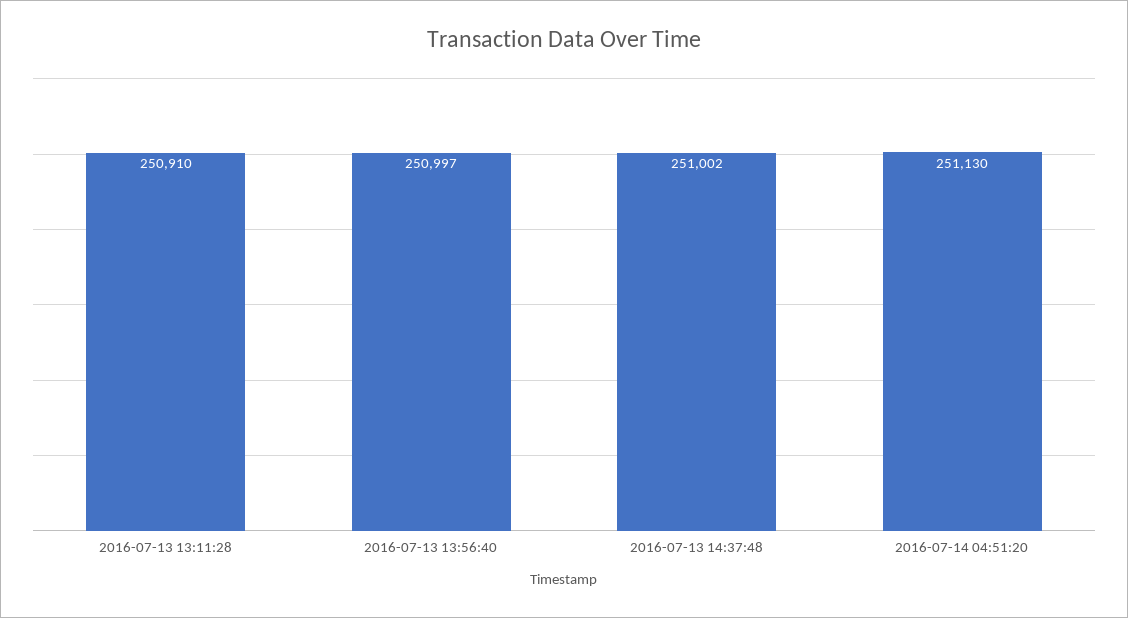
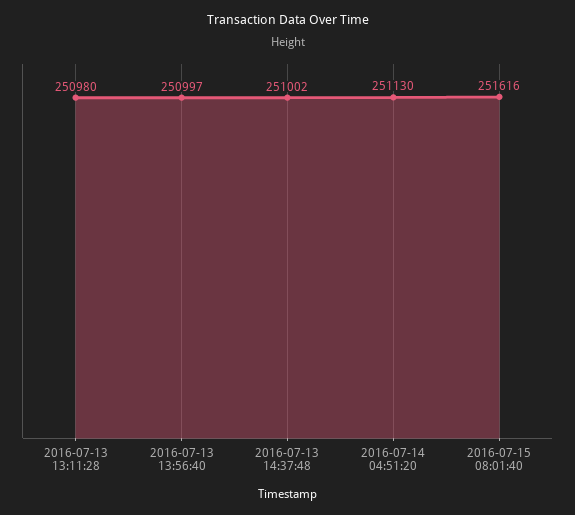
2016-07-13 13:11:28: 250910 -> 250980
2016-07-15 08:01:40: none -> 251616

